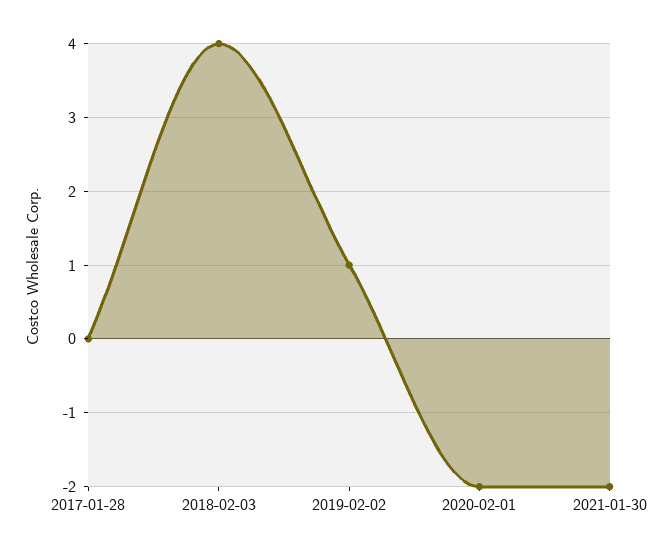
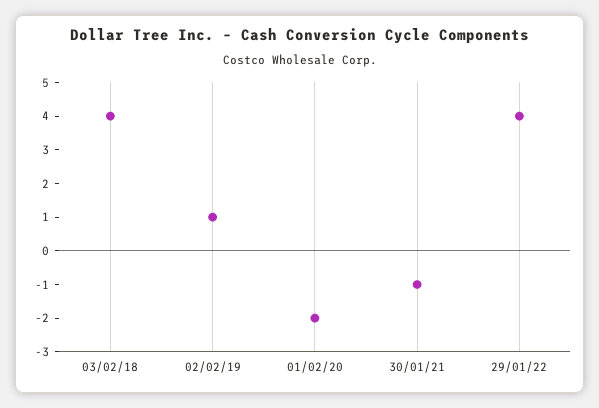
2017-01-28: 0 -> none
2021-01-30: -2 -> -1
29/01/22: none -> 4

